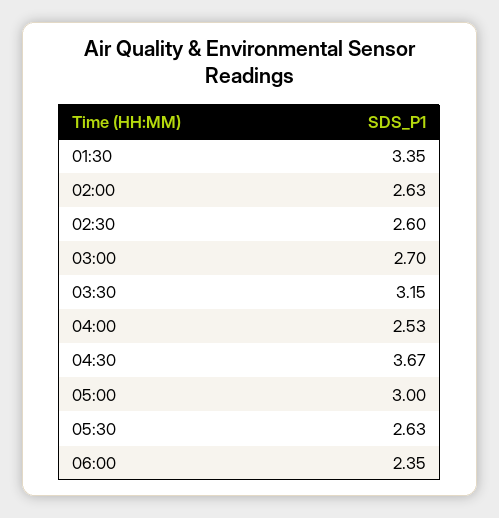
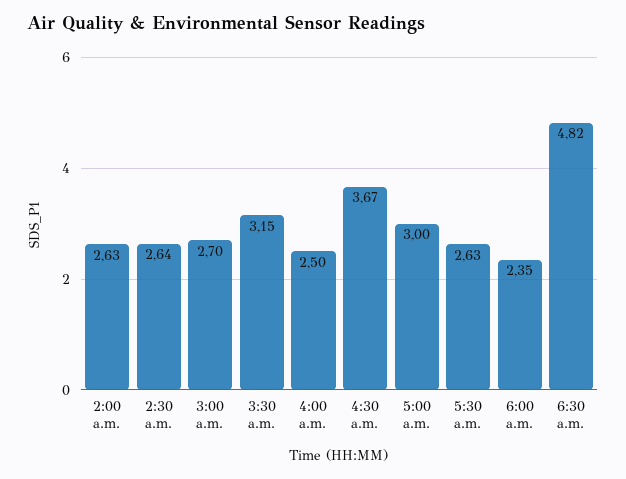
01:30: 3.35 -> none
02:30: 2.6 -> 2.64
04:00: 2.53 -> 2.5
6:30 a.m.: none -> 4.82

